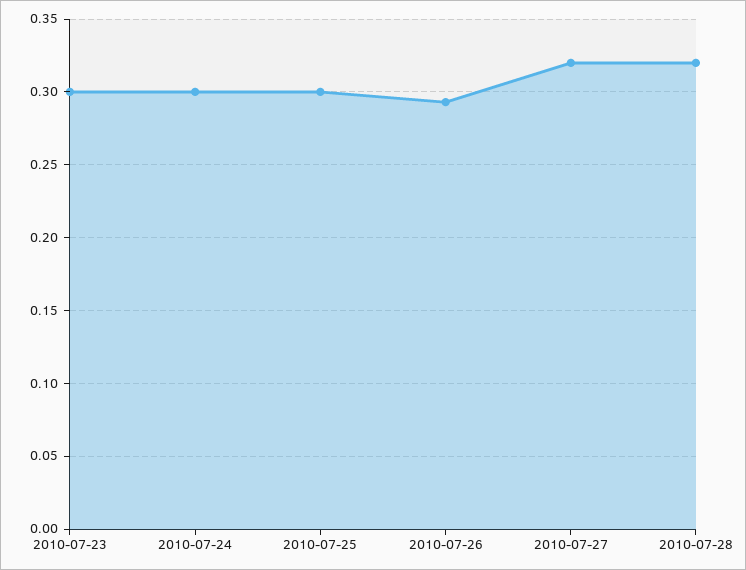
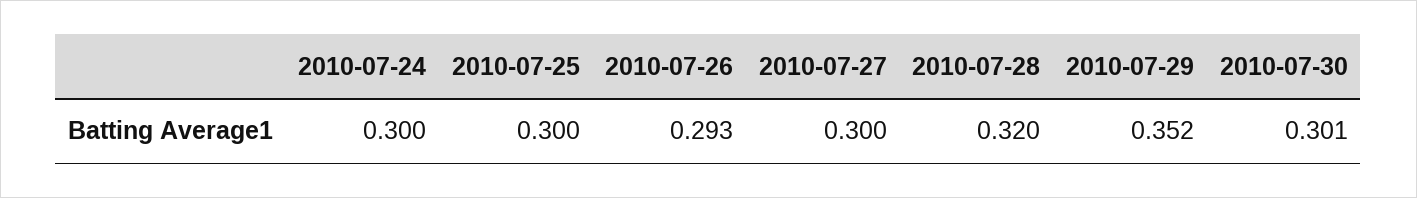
2010-07-23: 0.3 -> none
2010-07-27: 0.32 -> 0.3
2010-07-29: none -> 0.352
2010-07-30: none -> 0.301

